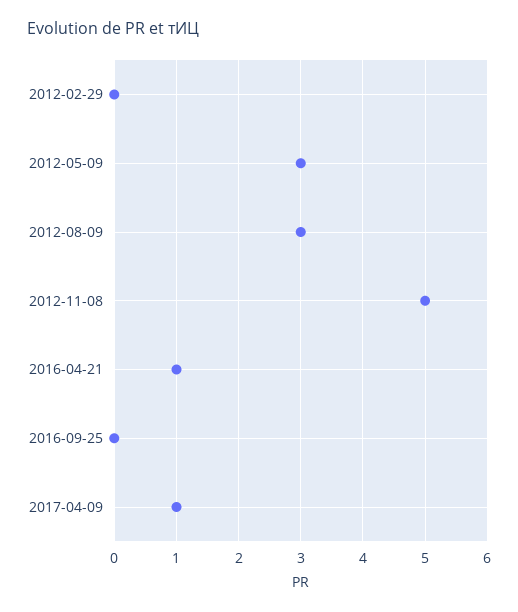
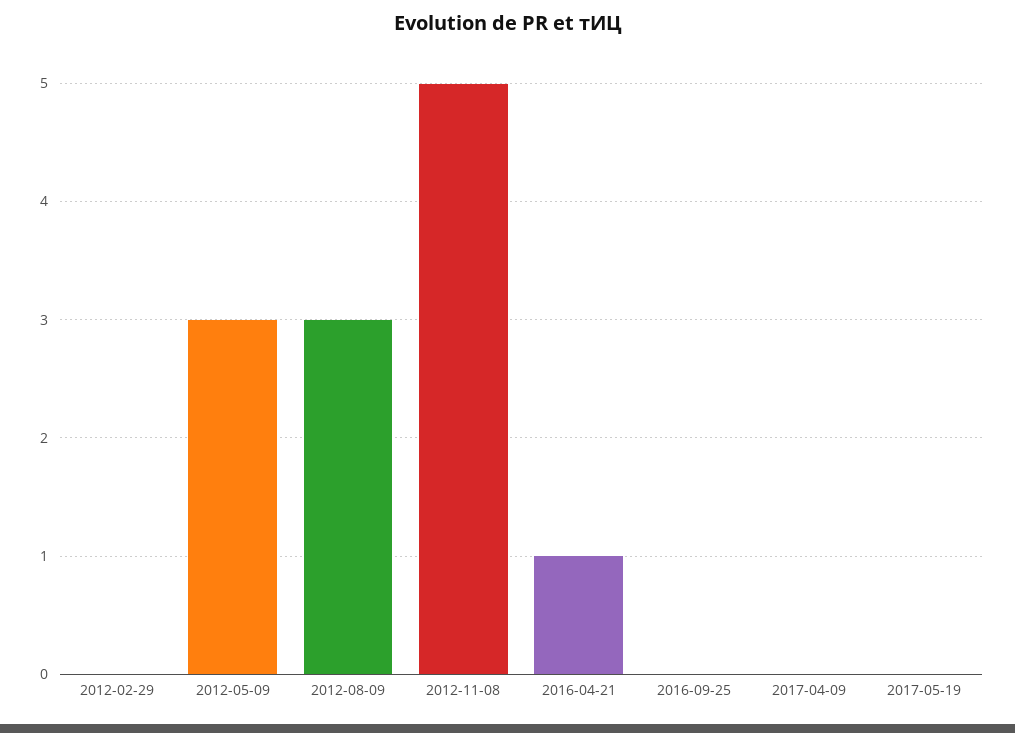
2017-04-09: 1 -> 0
2017-05-19: none -> 0

